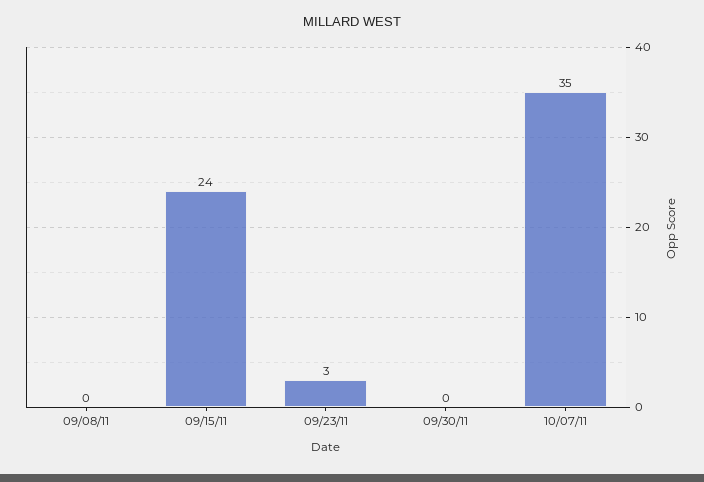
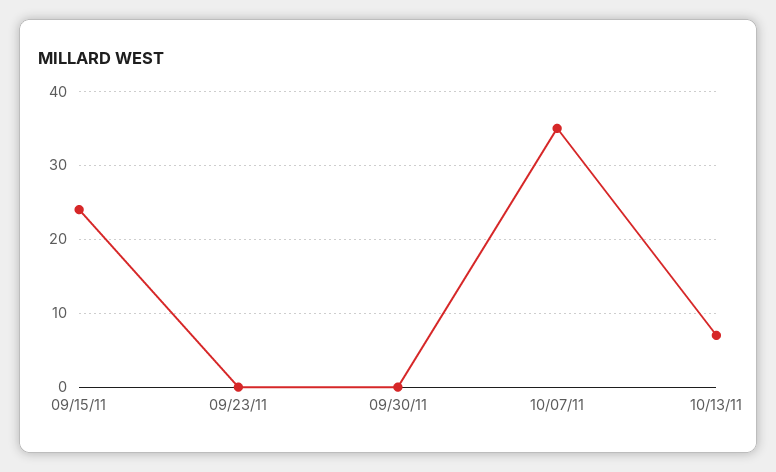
09/08/11: 0 -> none
09/23/11: 3 -> 0
10/13/11: none -> 7

